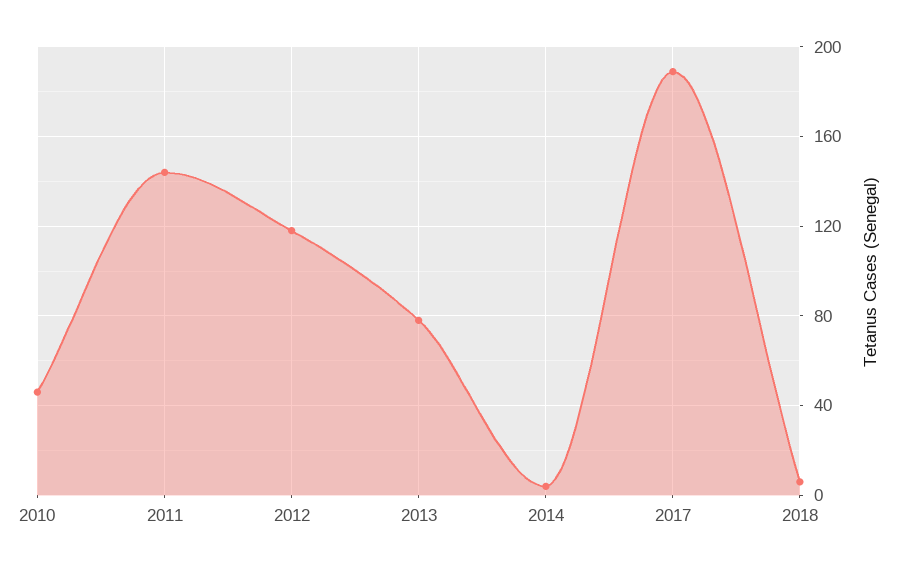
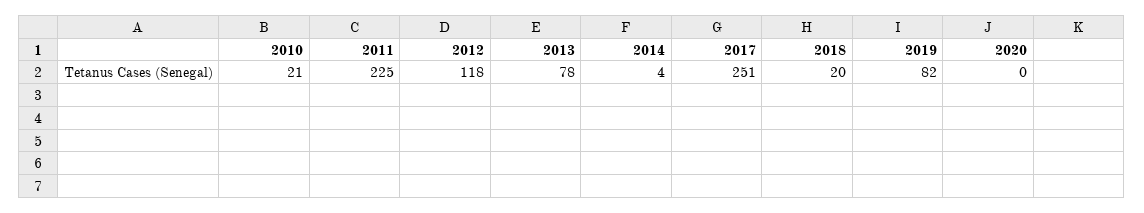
2010: 45 -> 21
2011: 145 -> 225
2017: 190 -> 251
2018: 5 -> 20
2019: none -> 82
2020: none -> 0

